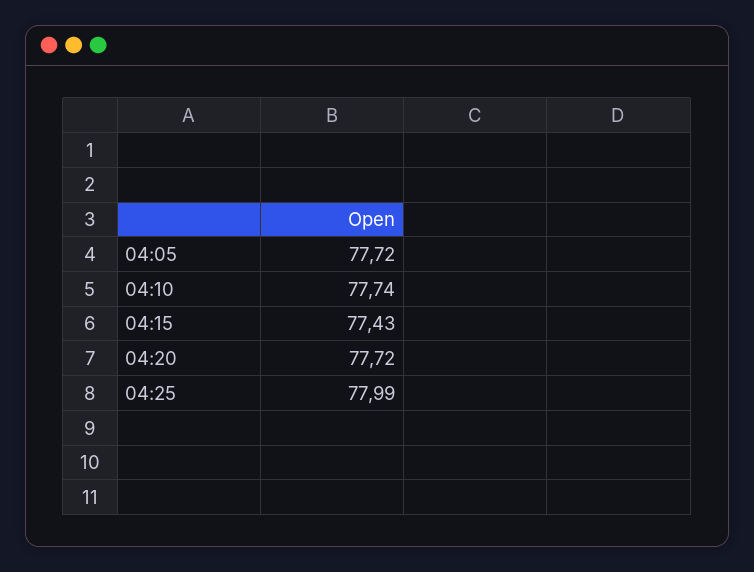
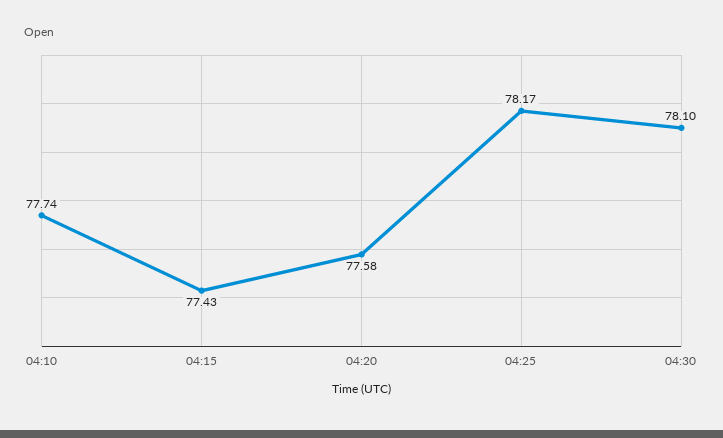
04:05: 77.72 -> none
04:20: 77.72 -> 77.58
04:25: 77.99 -> 78.17
04:30: none -> 78.1

